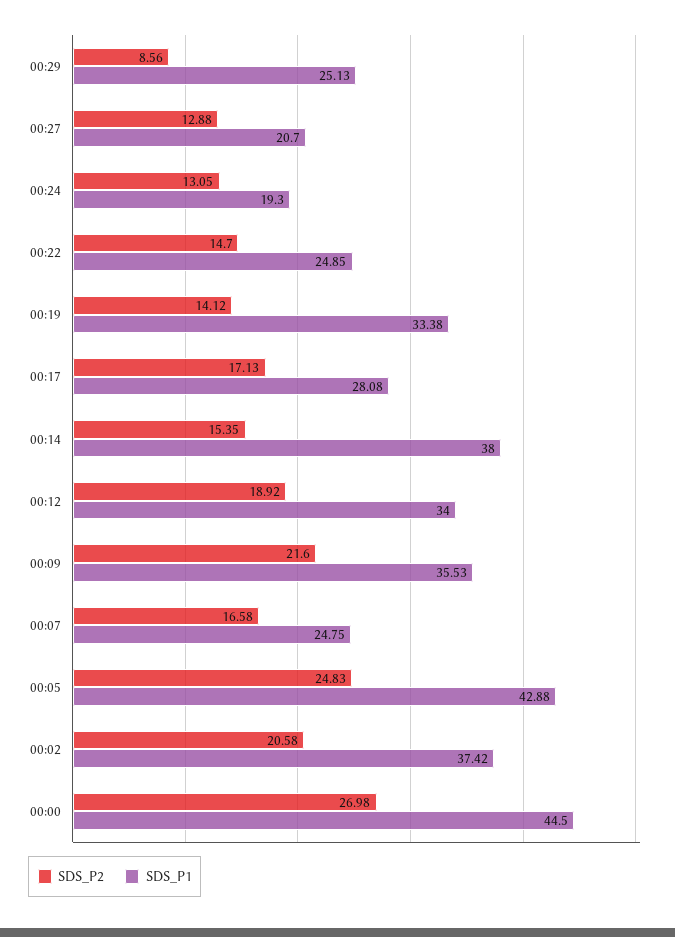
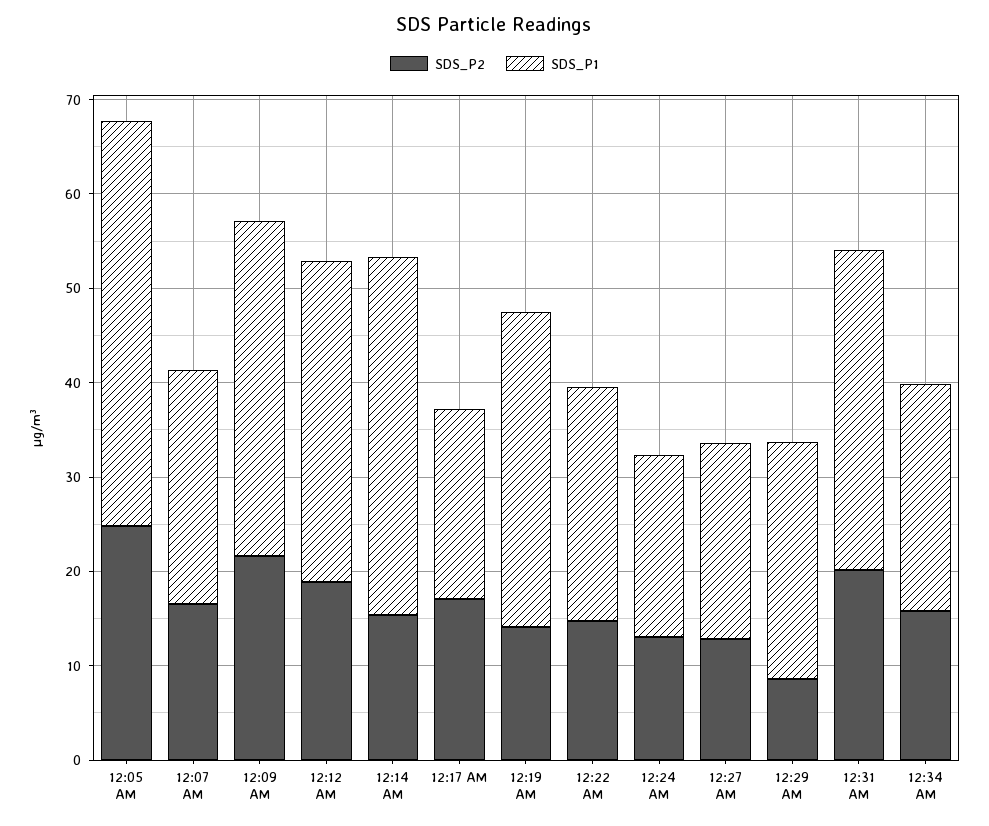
SDS_P1, 00:17: 28.08 -> 20
SDS_P2, 00:02: 20.58 -> none
SDS_P1, 00:02: 37.42 -> none
SDS_P2, 00:00: 26.98 -> none
SDS_P1, 00:00: 44.5 -> none
SDS_P2, 12:31 AM: none -> 20
SDS_P1, 12:31 AM: none -> 34
SDS_P2, 12:34 AM: none -> 16
SDS_P1, 12:34 AM: none -> 24

